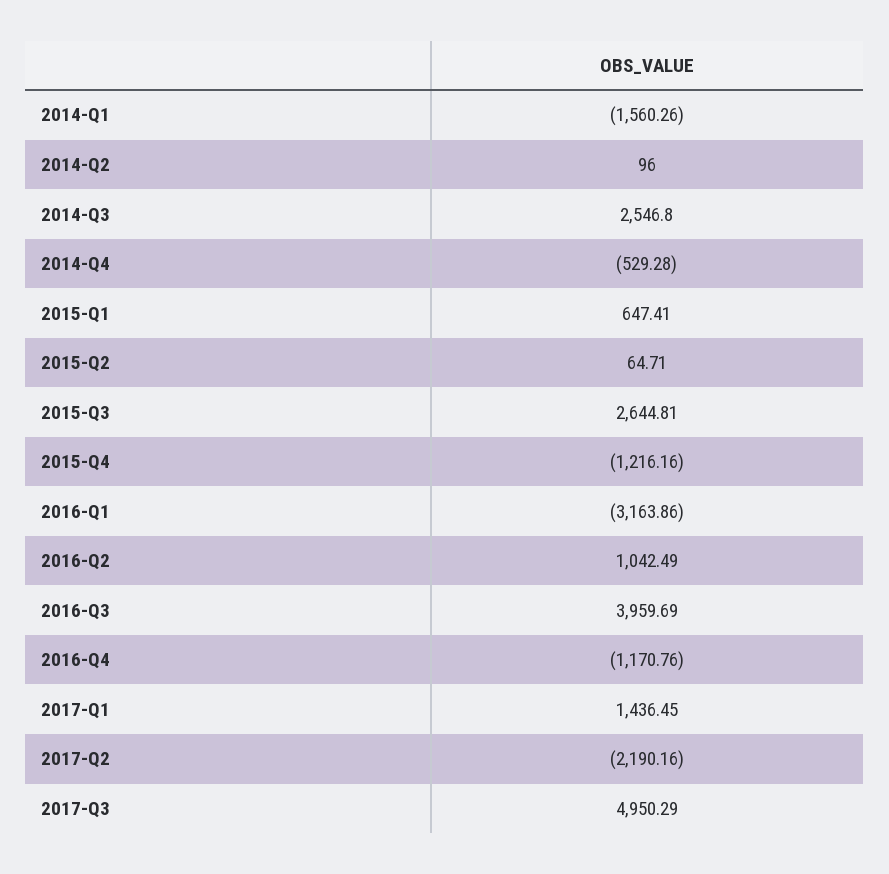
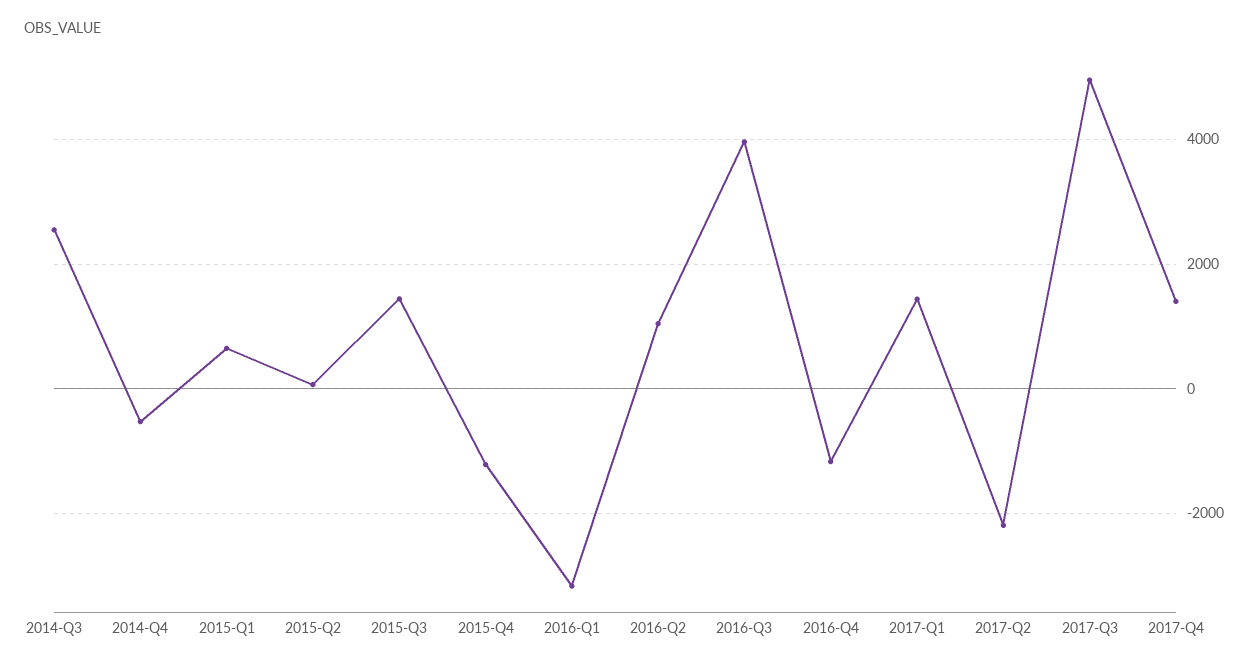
2014-Q1: -1560.26 -> none
2014-Q2: 96 -> none
2015-Q3: 2644.81 -> 1400
2017-Q4: none -> 1400

